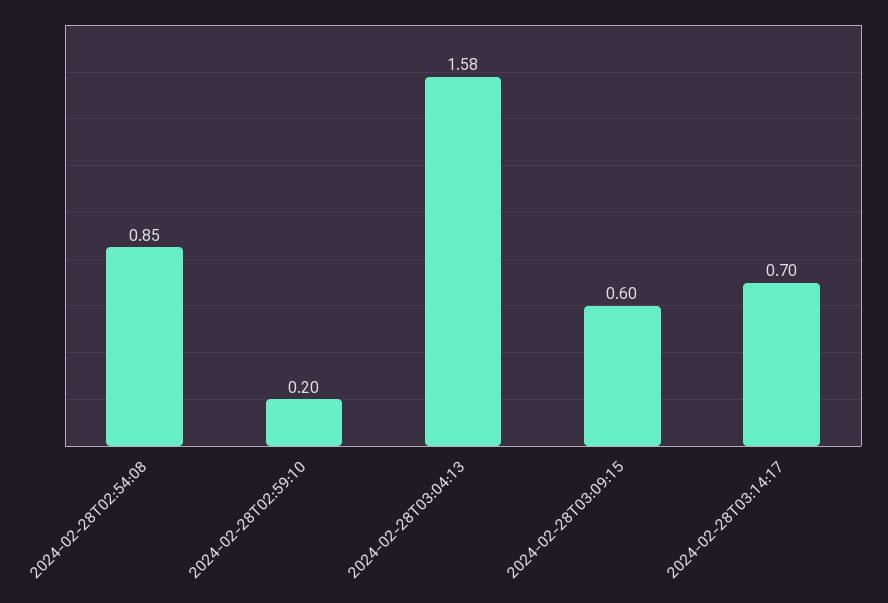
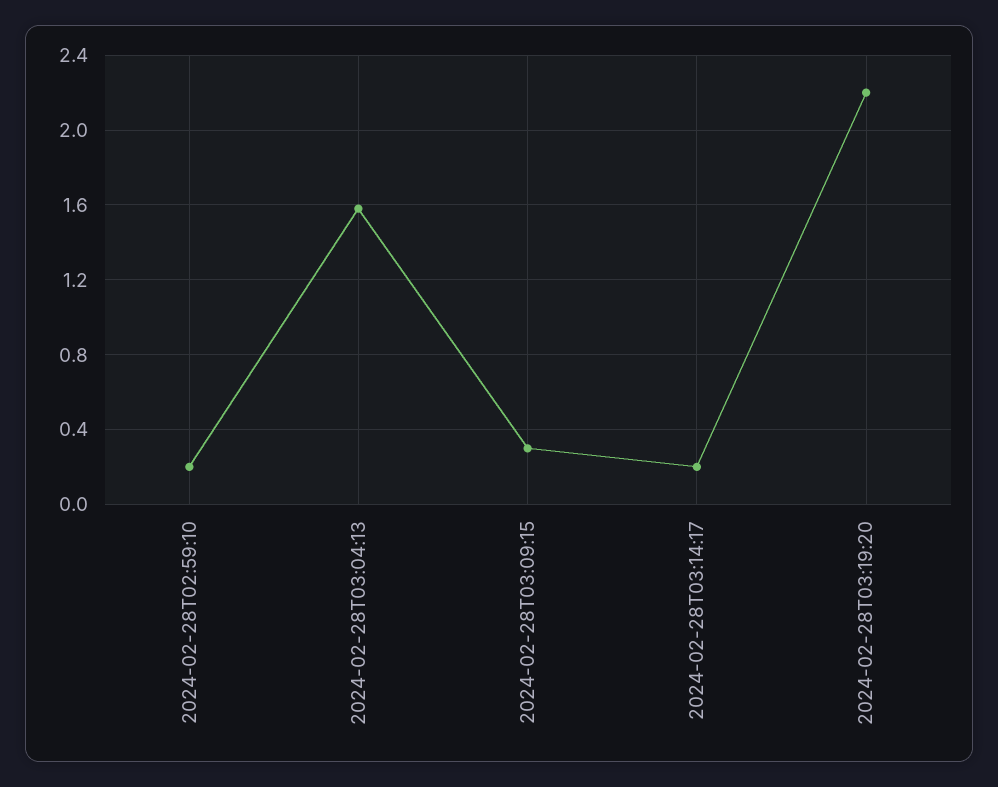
2024-02-28T02:54:08: 0.85 -> none
2024-02-28T03:09:15: 0.6 -> 0.3
2024-02-28T03:14:17: 0.7 -> 0.2
2024-02-28T03:19:20: none -> 2.2

